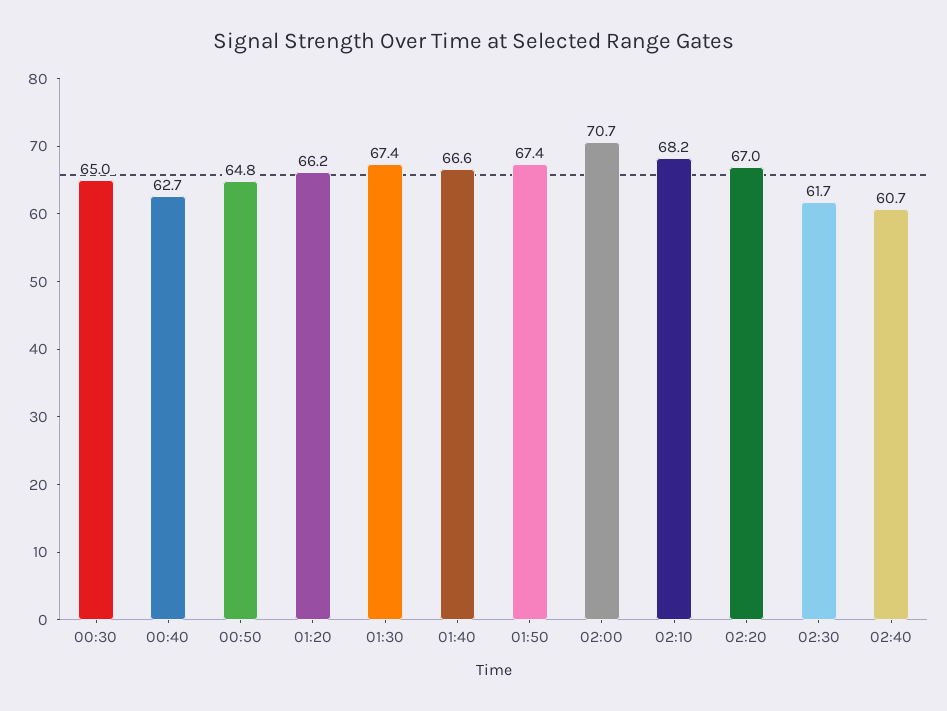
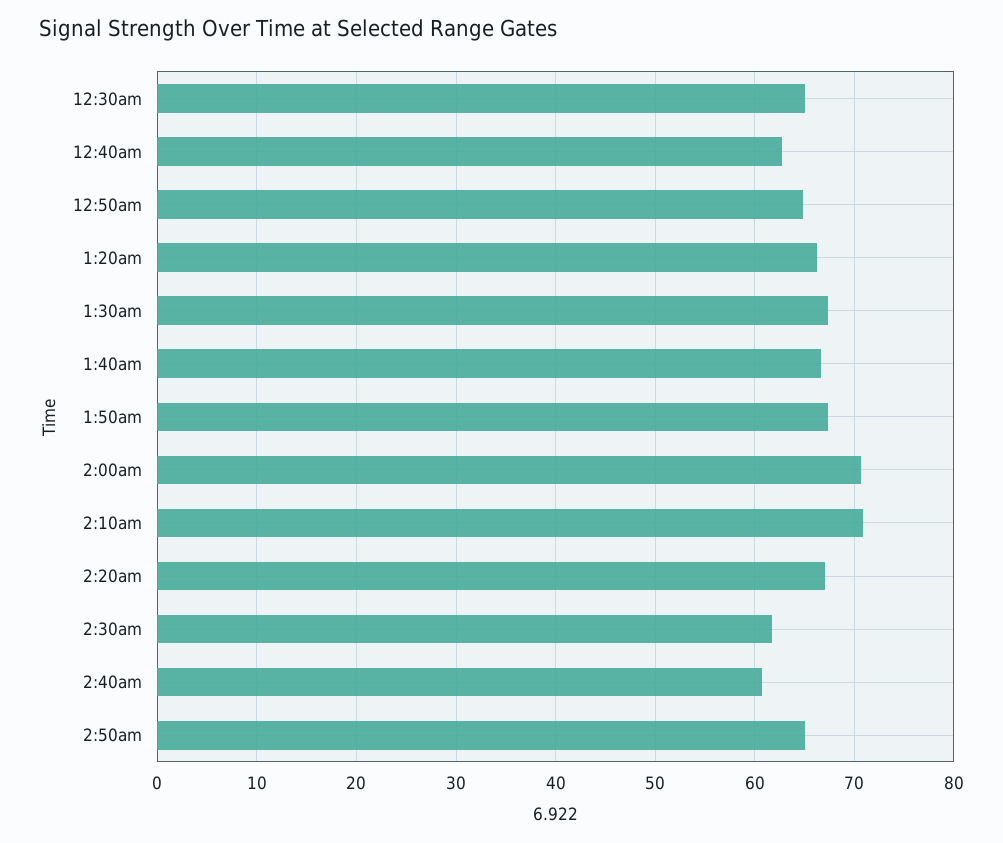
02:10: 68.2 -> 71
2:50am: none -> 65

